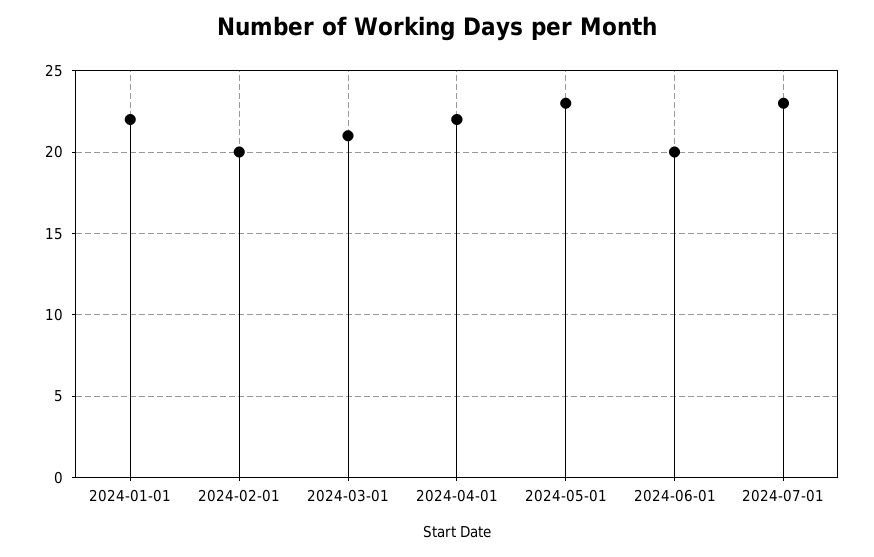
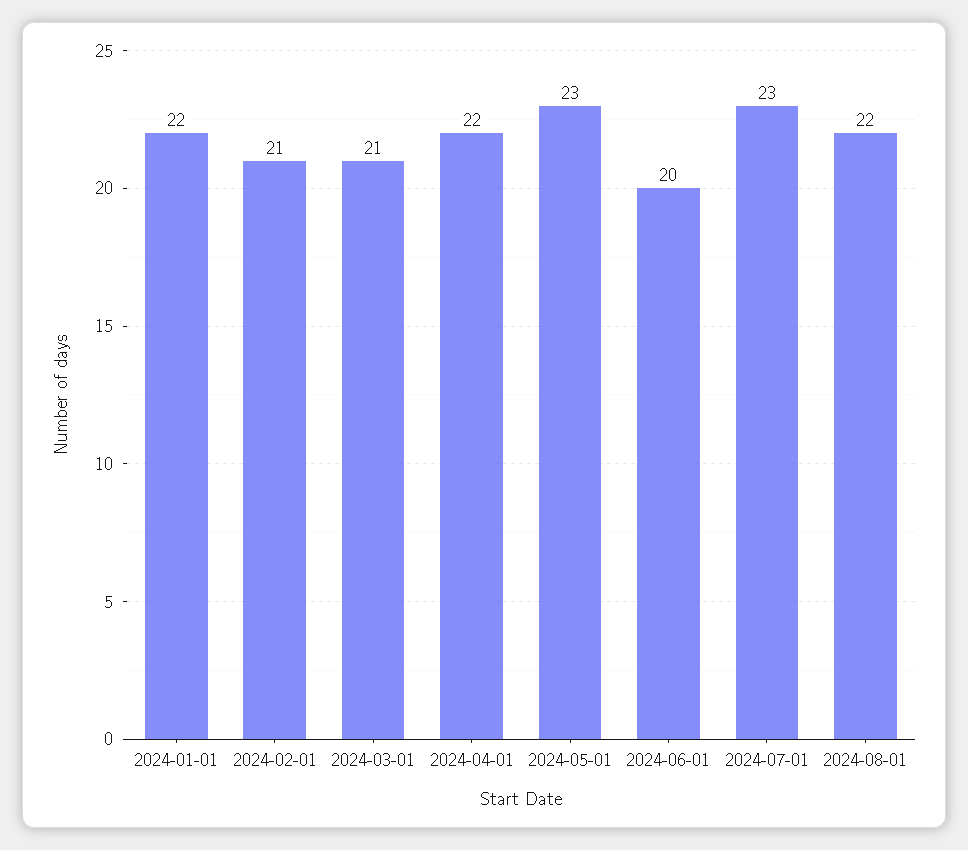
2024-02-01: 20 -> 21
2024-08-01: none -> 22

